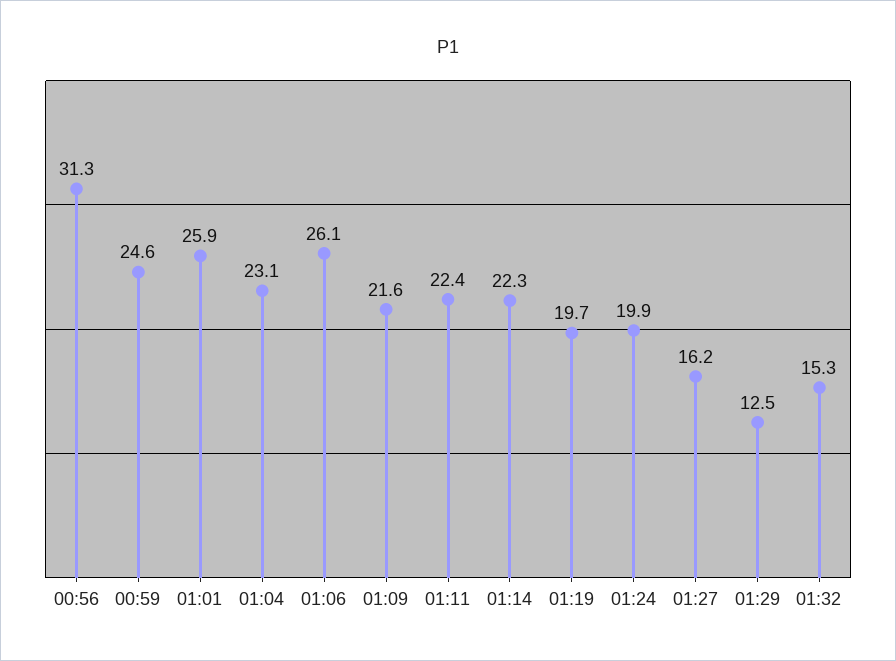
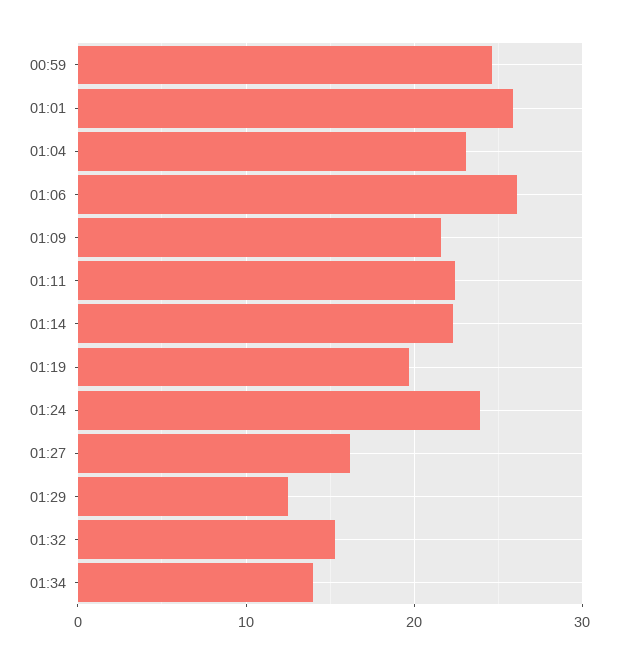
00:56: 31.3 -> none
01:24: 19.9 -> 24
01:34: none -> 14

